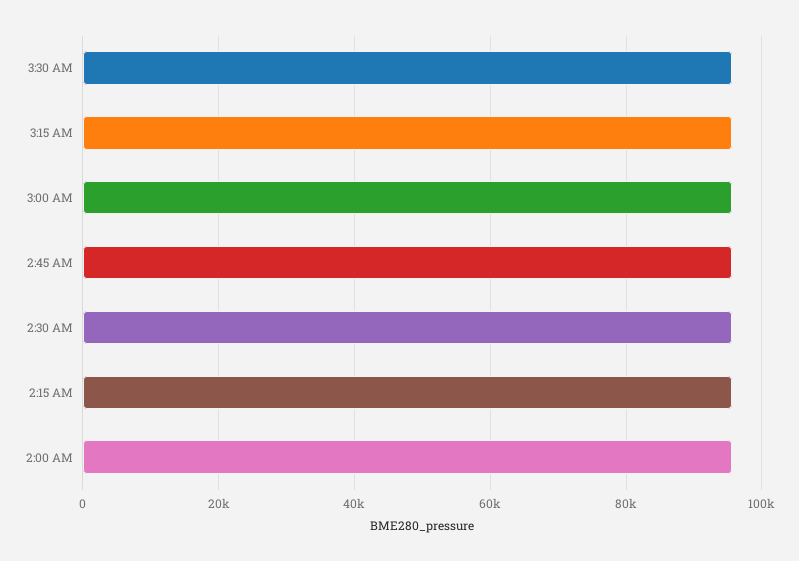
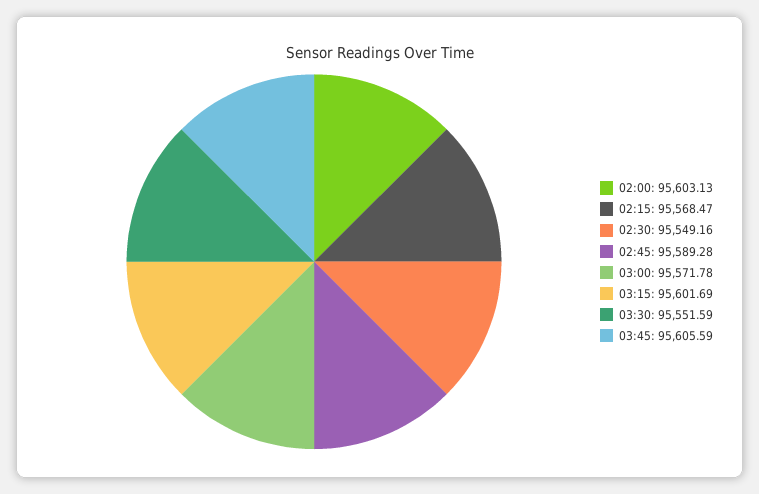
03:45: none -> 95605.59

